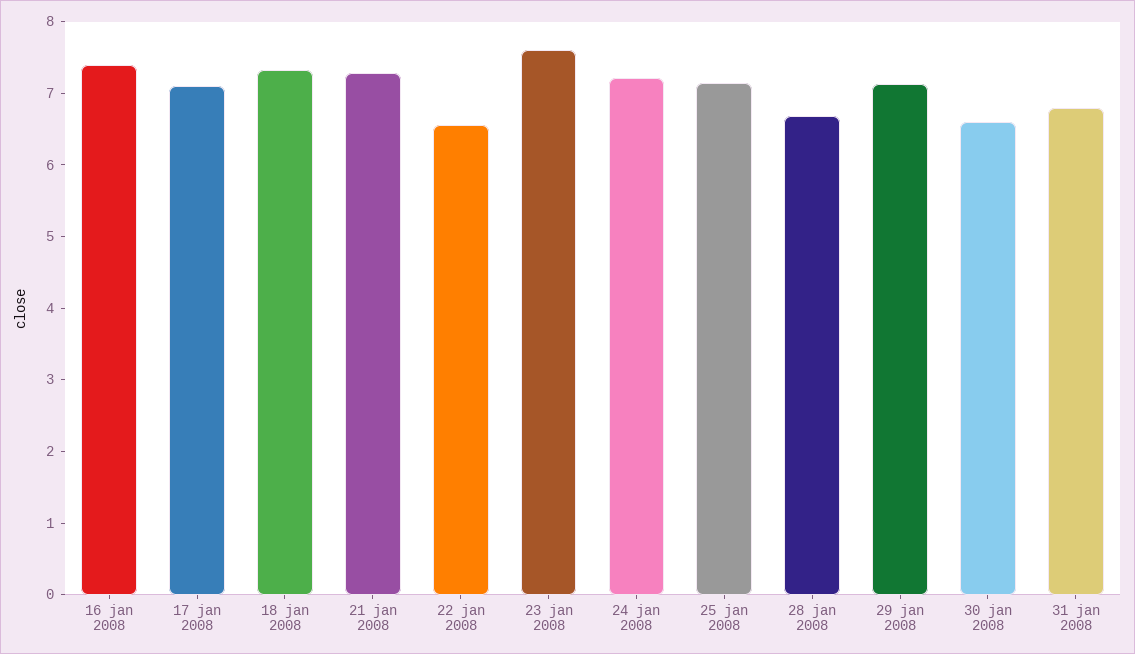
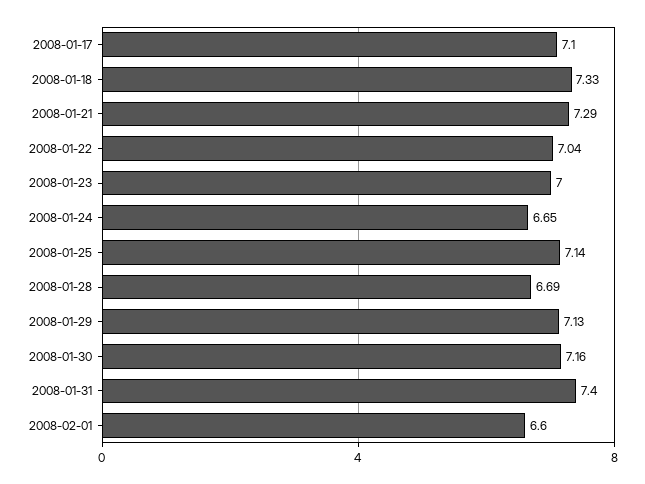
16 jan 2008: 7.4 -> none
22 jan 2008: 6.6 -> 7.04
23 jan 2008: 7.6 -> 7
24 jan 2008: 7.2 -> 6.65
30 jan 2008: 6.6 -> 7.16
31 jan 2008: 6.8 -> 7.4
2008-02-01: none -> 6.6

